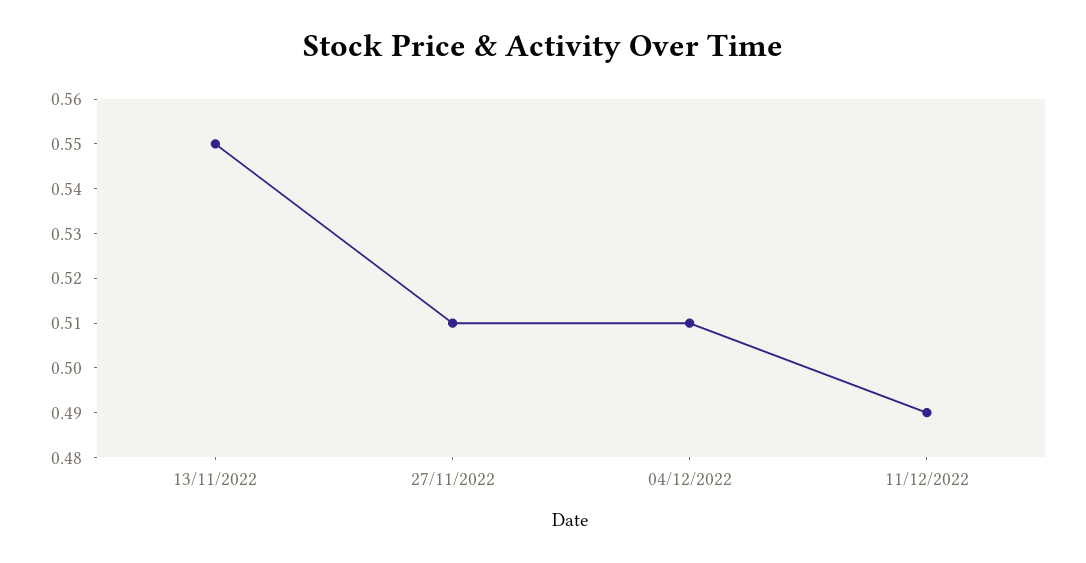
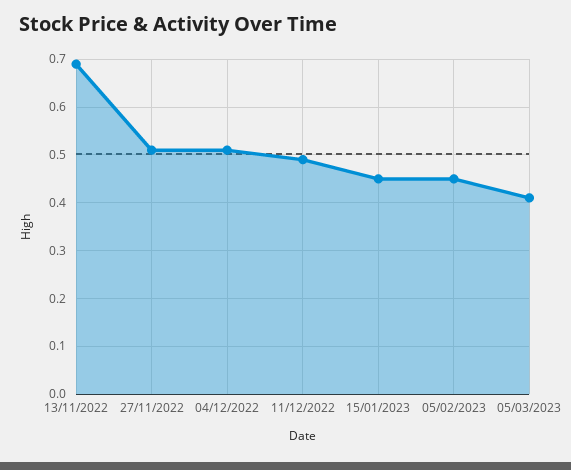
13/11/2022: 0.55 -> 0.7
15/01/2023: none -> 0.45
05/02/2023: none -> 0.45
05/03/2023: none -> 0.4

